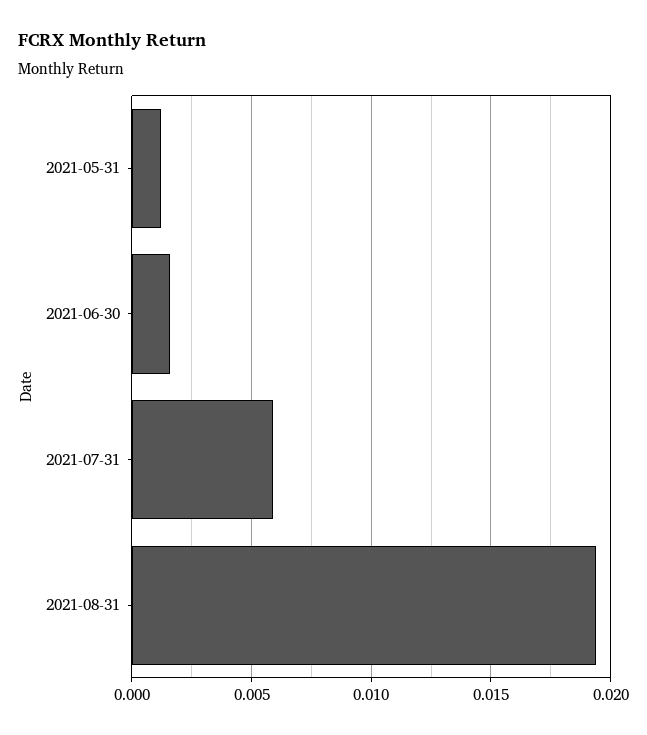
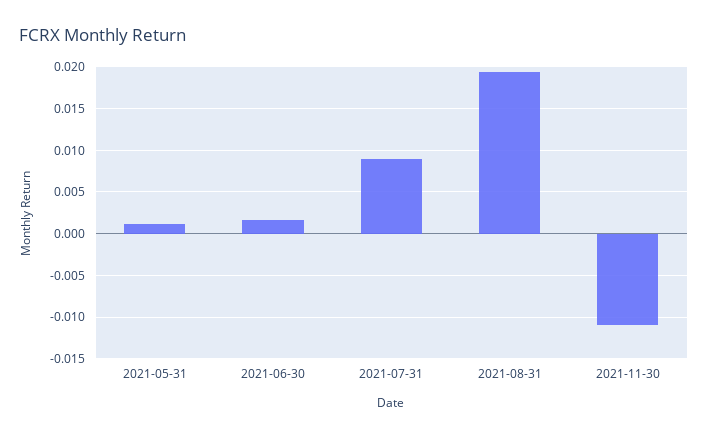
2021-07-31: 0.006 -> 0.009
2021-11-30: none -> -0.011

